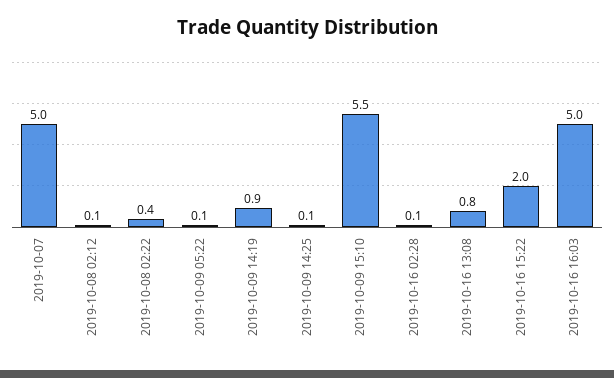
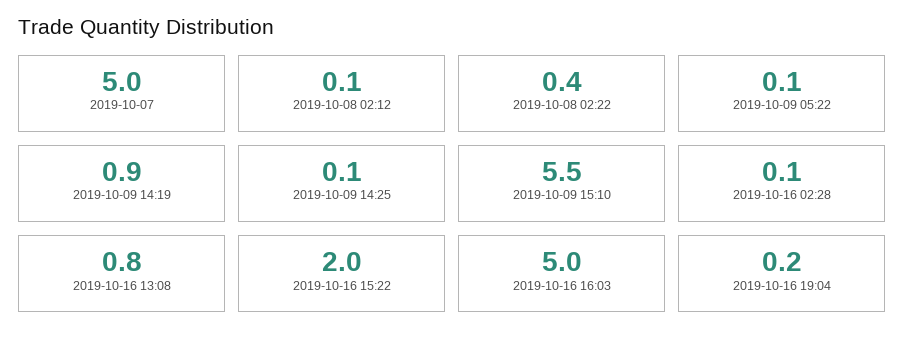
2019-10-16 19:04: none -> 0.2

